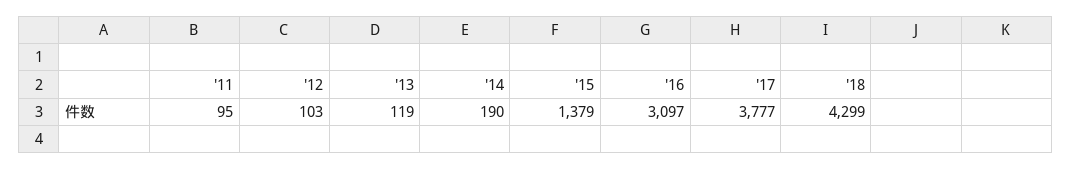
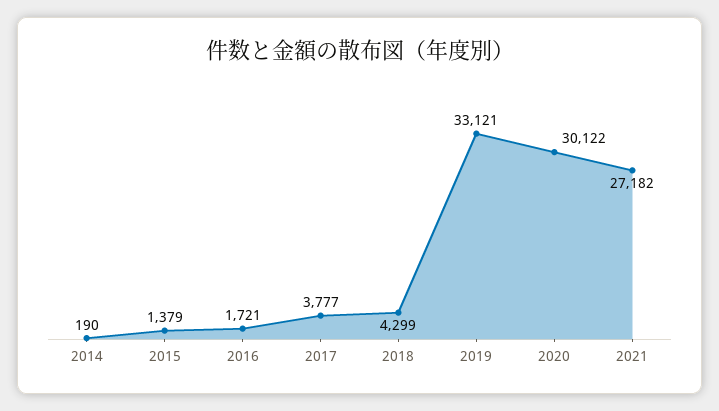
'11: 95 -> none
'12: 103 -> none
'13: 119 -> none
'16: 3097 -> 1721
2019: none -> 33121
2020: none -> 30122
2021: none -> 27182

